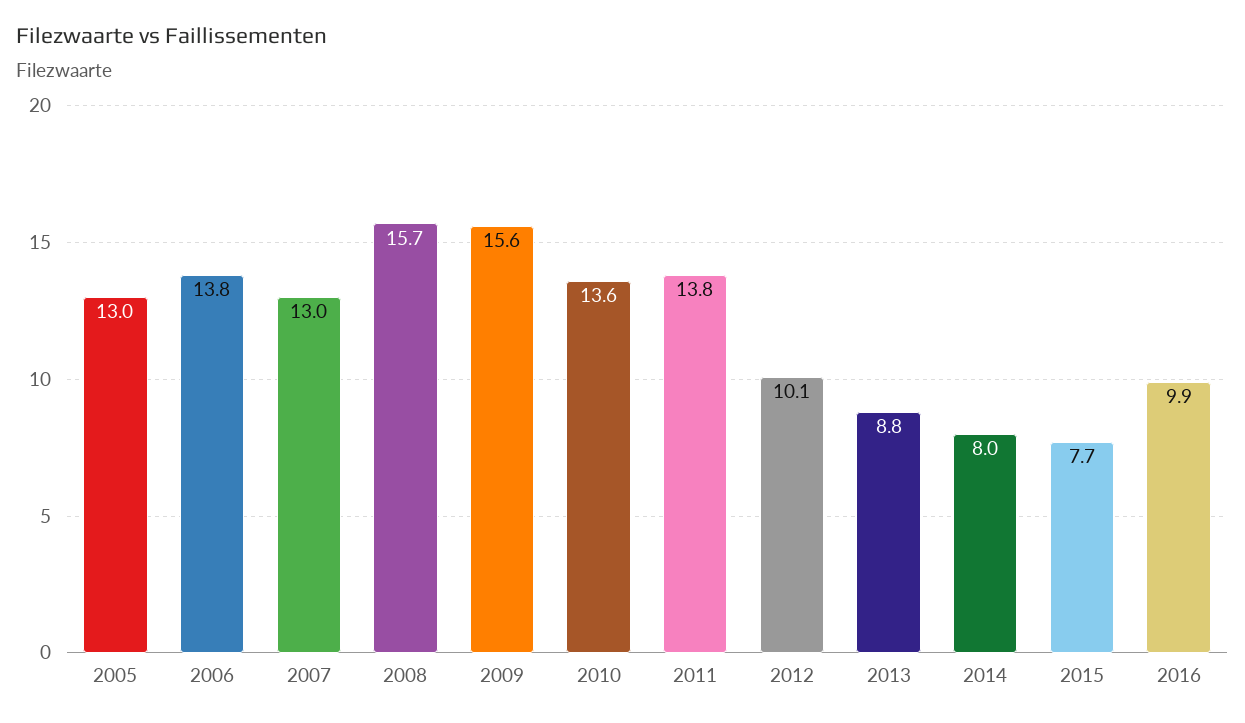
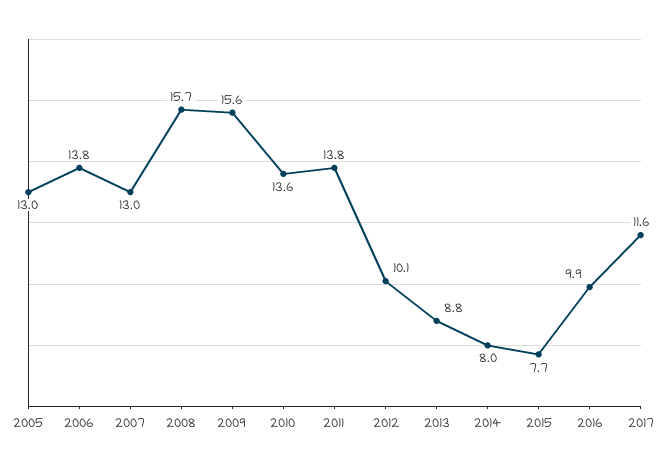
2017: none -> 11.6

